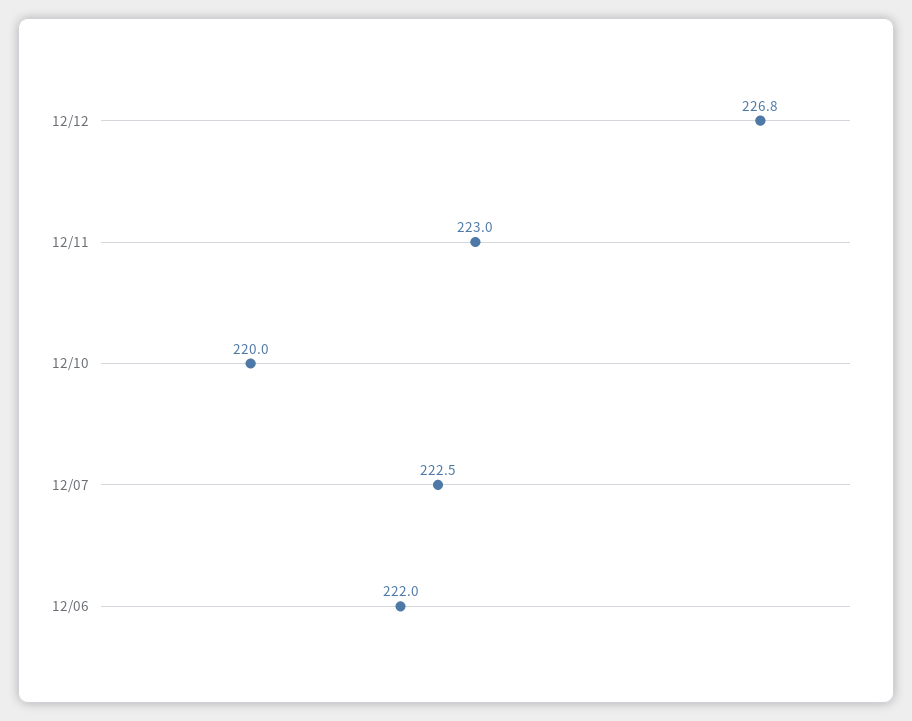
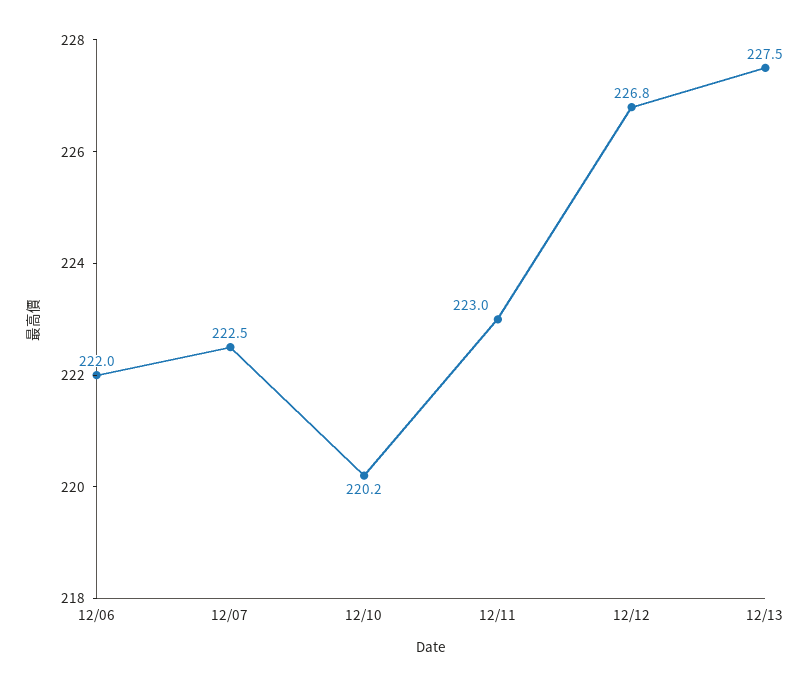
12/10: 220 -> 220.2
12/13: none -> 227.5

